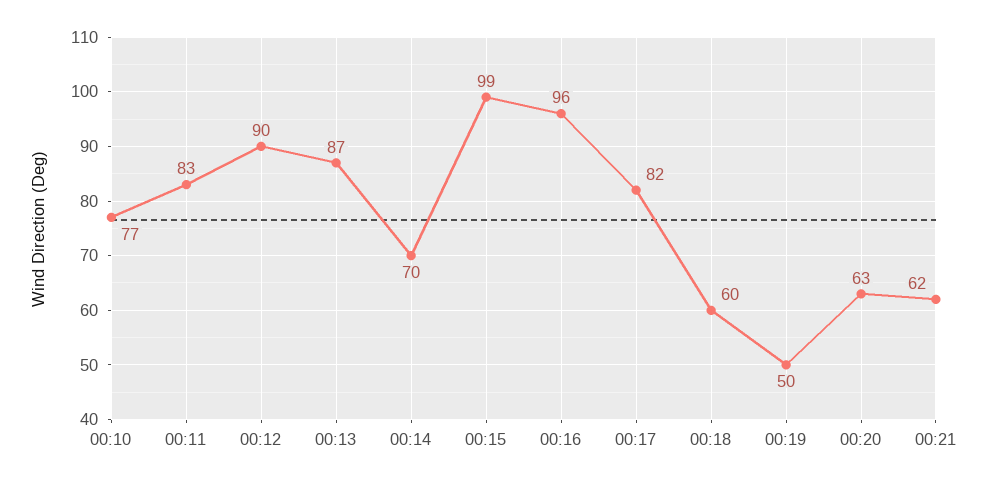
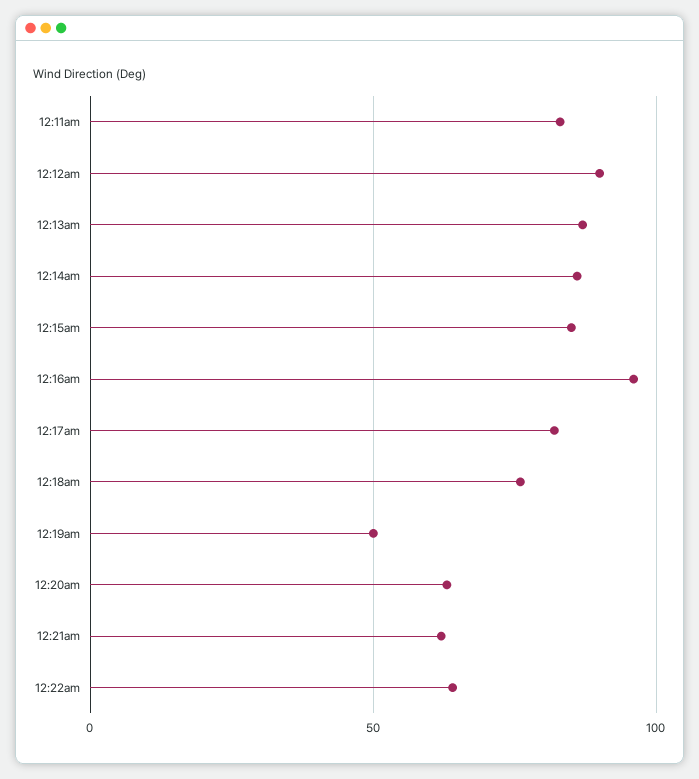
00:10: 77 -> none
00:14: 70 -> 85
00:15: 99 -> 85
00:18: 60 -> 75
12:22am: none -> 65

